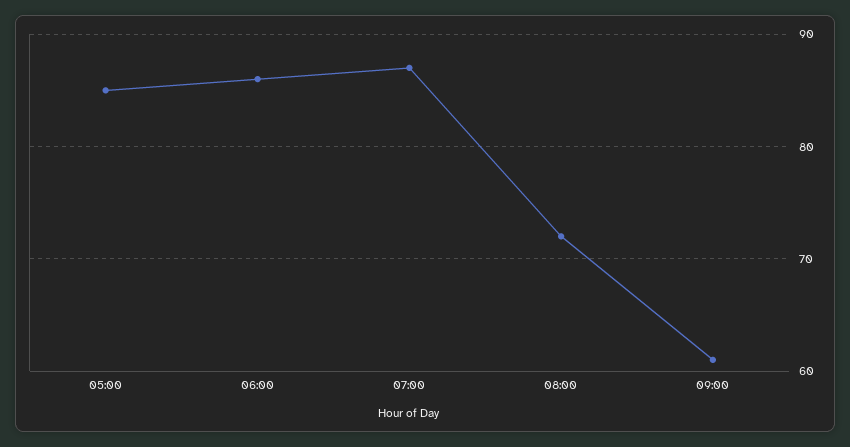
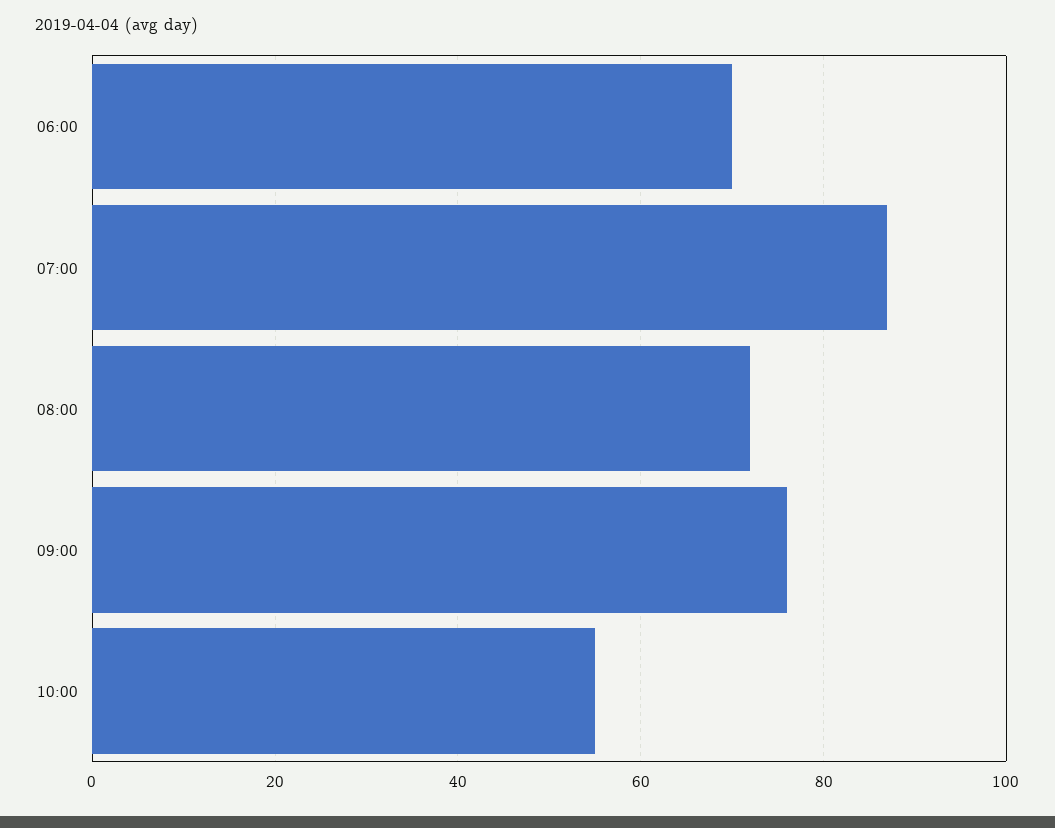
05:00: 85 -> none
06:00: 86 -> 70
09:00: 61 -> 75
10:00: none -> 55

